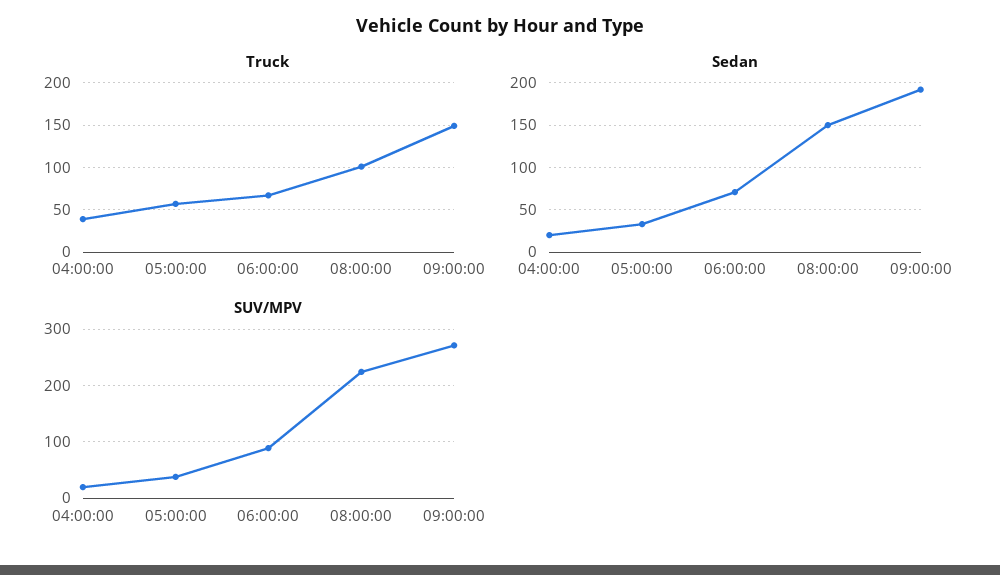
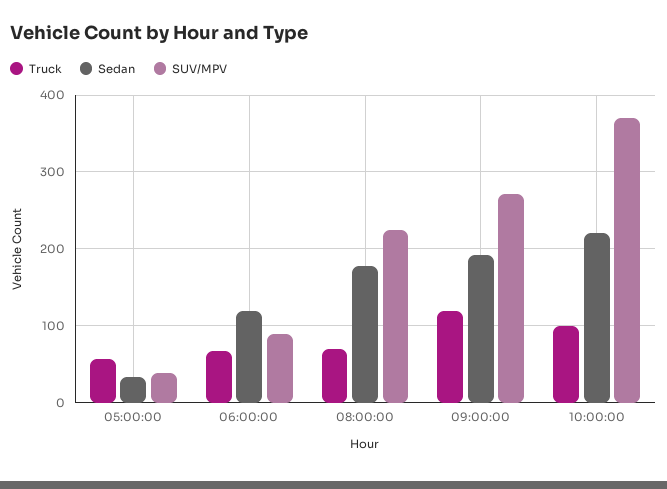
Truck, 04:00:00: 40 -> none
Truck, 08:00:00: 100 -> 70
Truck, 09:00:00: 150 -> 120
Sedan, 04:00:00: 20 -> none
Sedan, 06:00:00: 70 -> 120
Sedan, 08:00:00: 150 -> 180
SUV/MPV, 04:00:00: 20 -> none
Truck, 10:00:00: none -> 100
Sedan, 10:00:00: none -> 220
SUV/MPV, 10:00:00: none -> 370

